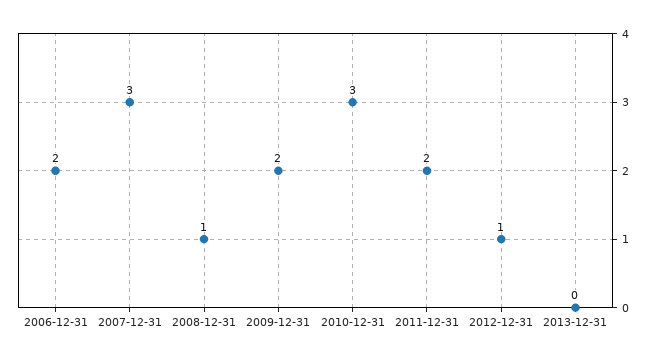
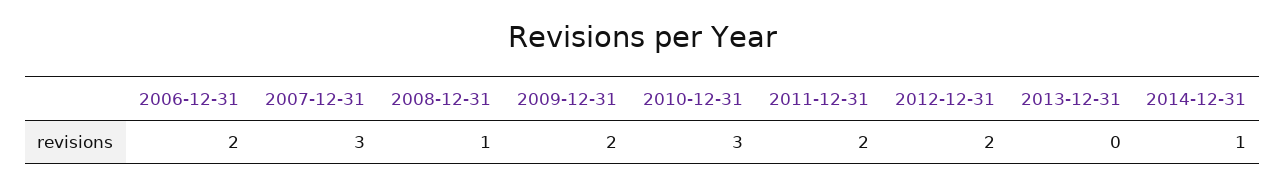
2012-12-31: 1 -> 2
2014-12-31: none -> 1

